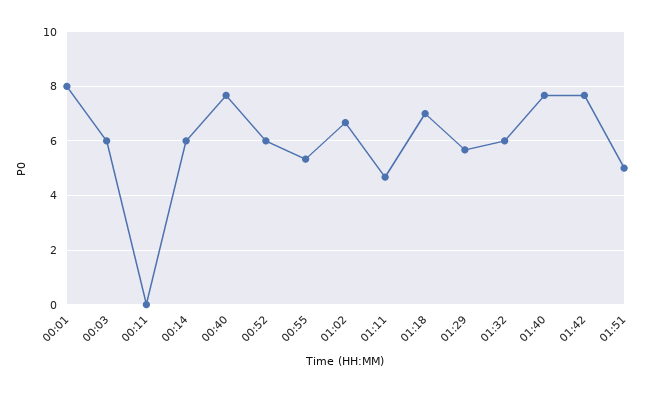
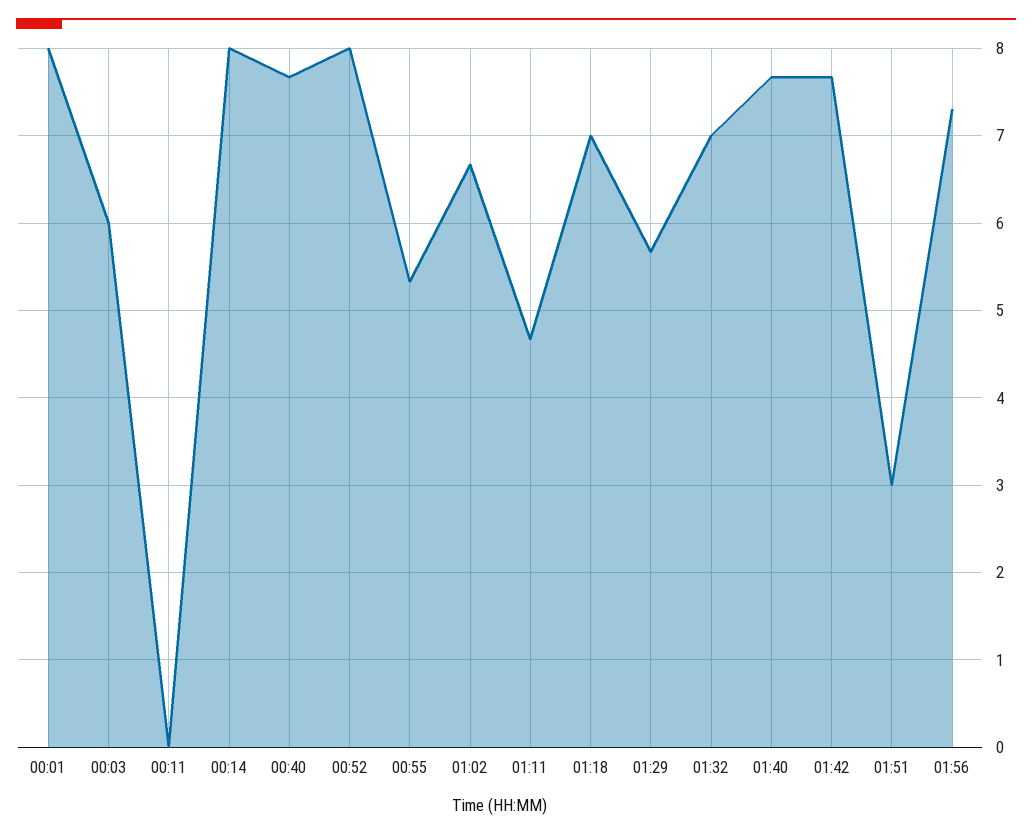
00:14: 6 -> 8
00:52: 6 -> 8
01:32: 6 -> 7
01:51: 5 -> 3
01:56: none -> 7.3

